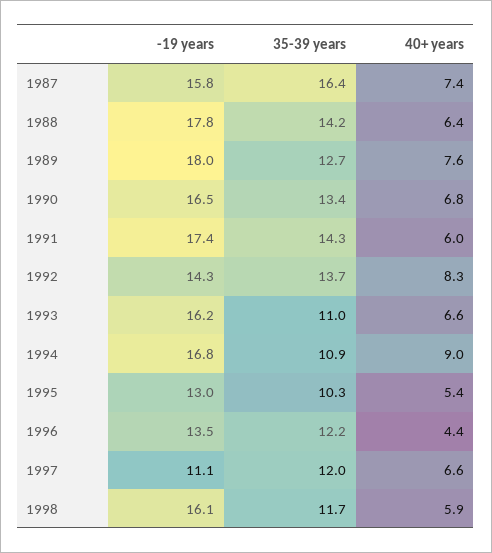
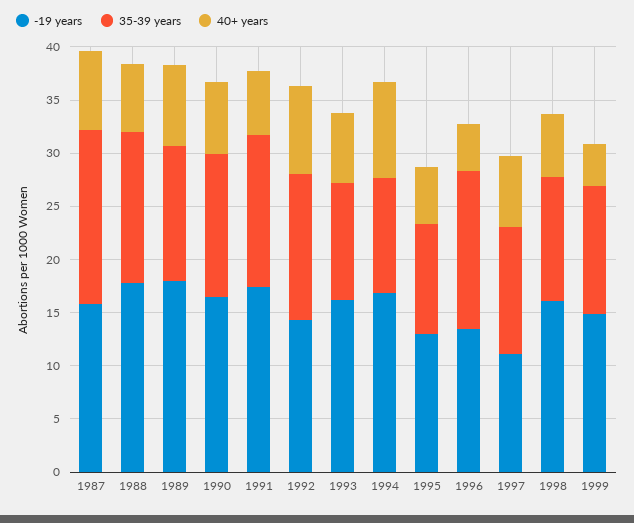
35-39 years, 1996: 12.2 -> 15
-19 years, 1999: none -> 15
35-39 years, 1999: none -> 12
40+ years, 1999: none -> 4

